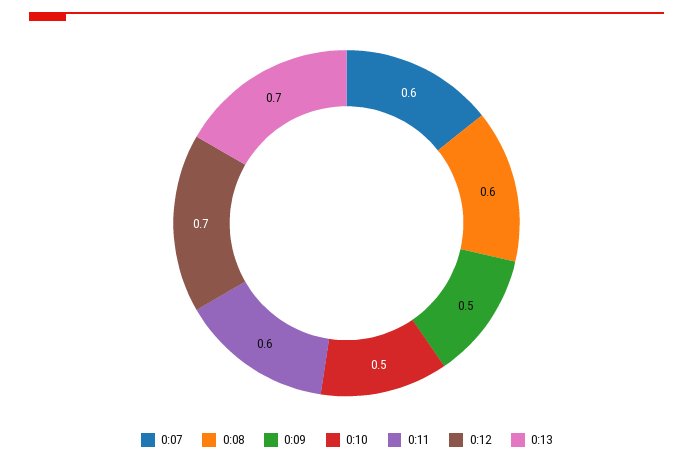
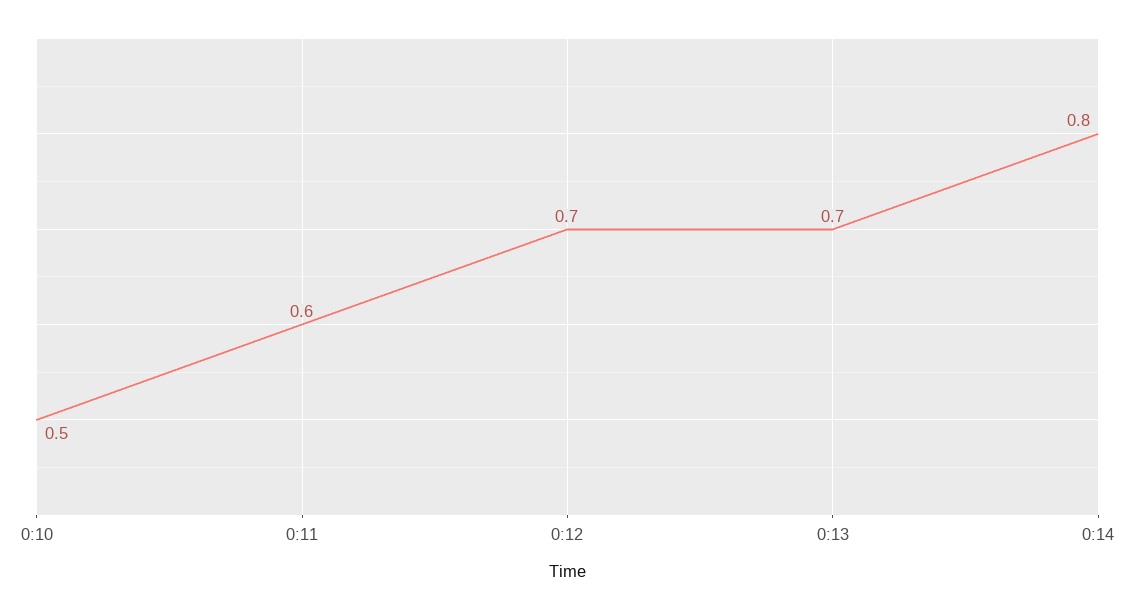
0:07: 0.6 -> none
0:08: 0.6 -> none
0:09: 0.5 -> none
0:14: none -> 0.8

